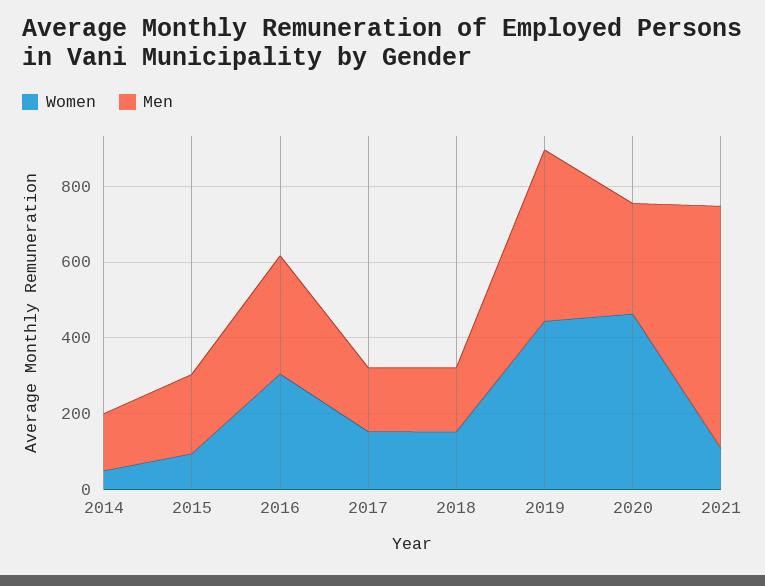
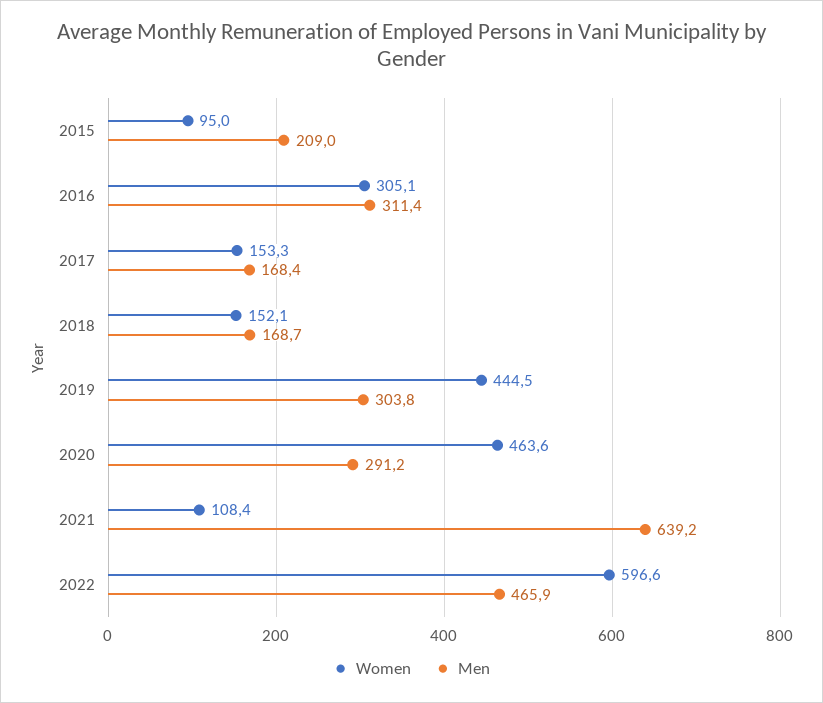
Women, 2014: 50 -> none
Men, 2014: 150 -> none
Men, 2019: 450 -> 303.8
Women, 2022: none -> 596.6
Men, 2022: none -> 465.9

